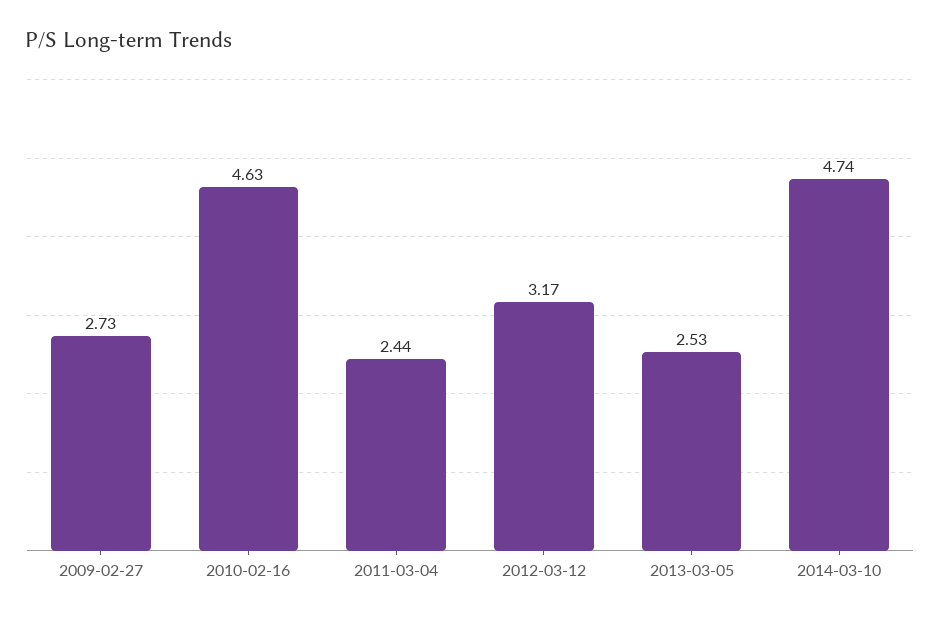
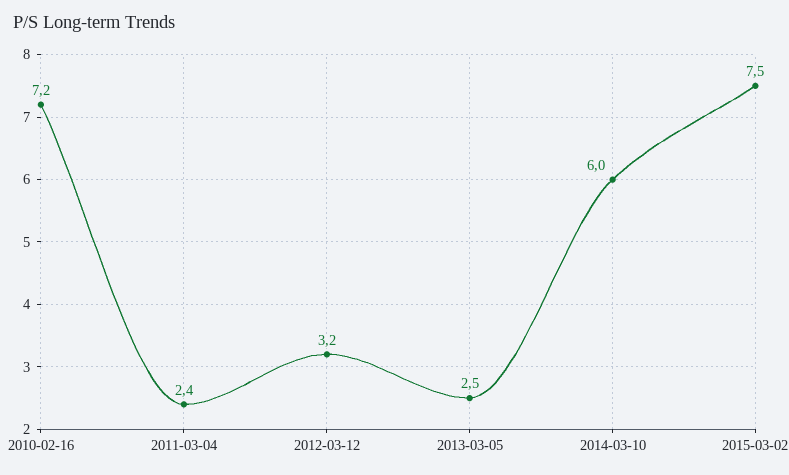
2009-02-27: 2.73 -> none
2010-02-16: 4.63 -> 7.2
2014-03-10: 4.74 -> 6
2015-03-02: none -> 7.5

